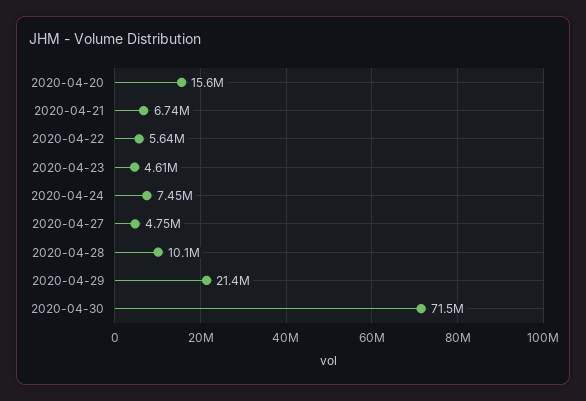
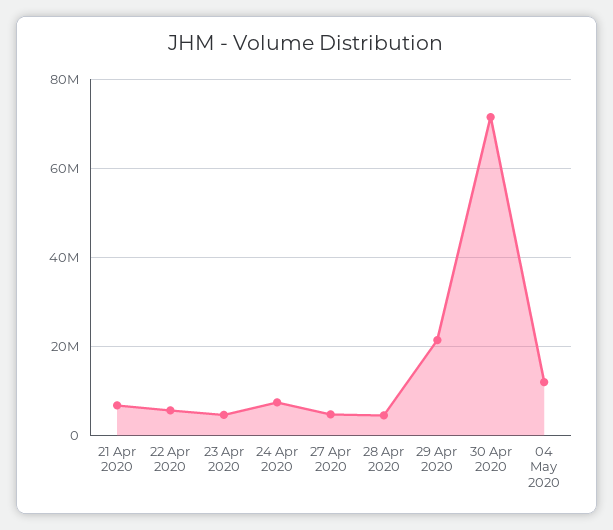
2020-04-20: 15600000 -> none
2020-04-28: 10100000 -> 4000000
04 May 2020: none -> 12000000

